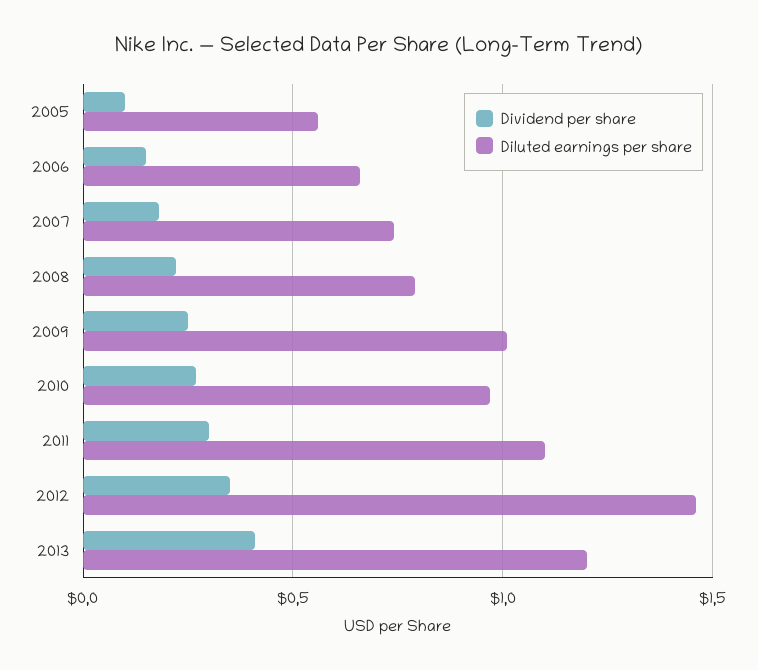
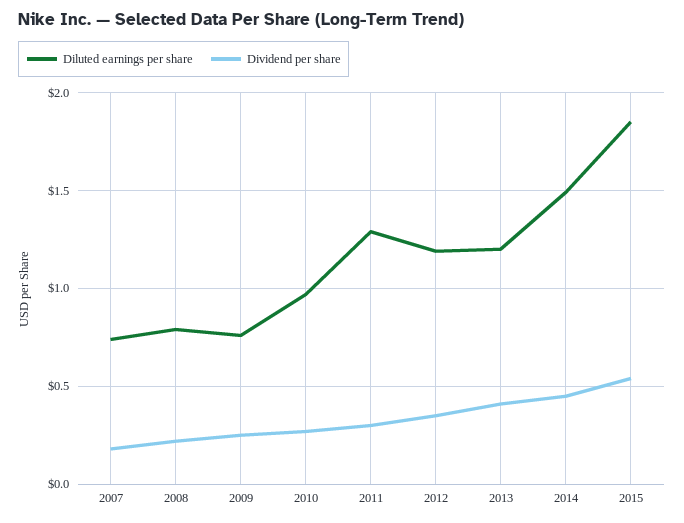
Dividend per share, 2005: 0.1 -> none
Diluted earnings per share, 2005: 0.55 -> none
Dividend per share, 2006: 0.15 -> none
Diluted earnings per share, 2006: 0.65 -> none
Diluted earnings per share, 2009: 1 -> 0.75
Diluted earnings per share, 2011: 1.1 -> 1.3
Diluted earnings per share, 2012: 1.45 -> 1.2
Diluted earnings per share, 2014: none -> 1.5
Dividend per share, 2014: none -> 0.45
Diluted earnings per share, 2015: none -> 1.85
Dividend per share, 2015: none -> 0.55

